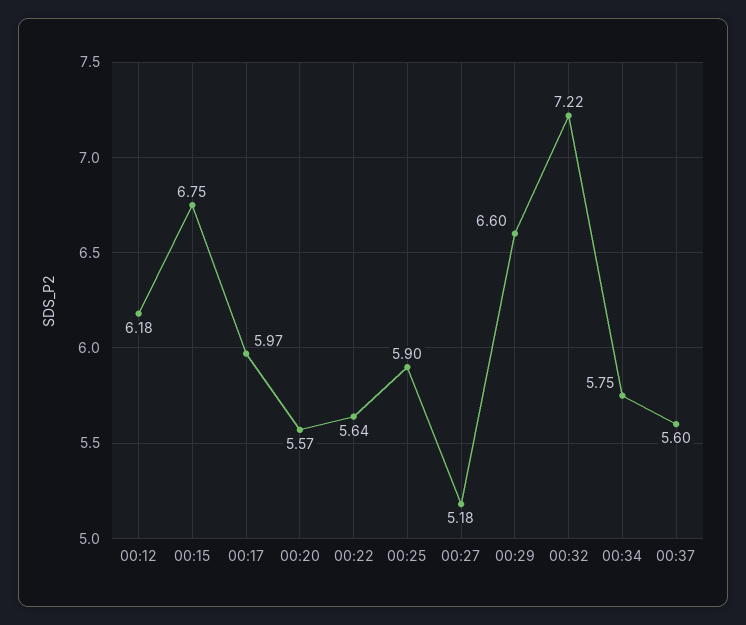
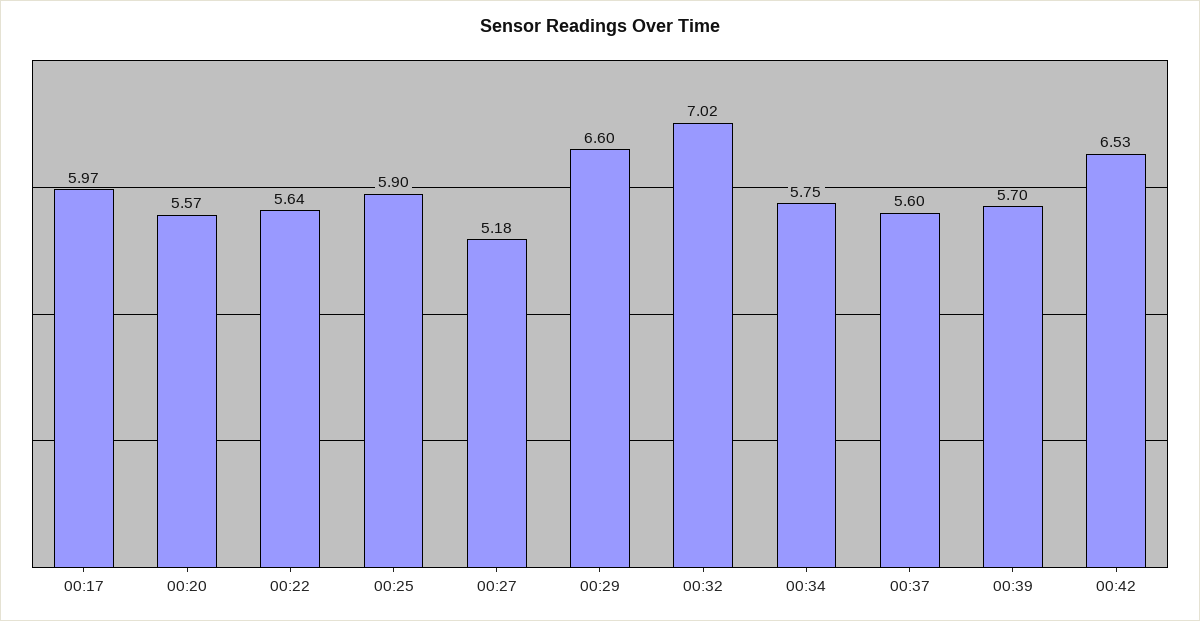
00:12: 6.18 -> none
00:15: 6.75 -> none
00:32: 7.22 -> 7.02
00:39: none -> 5.7
00:42: none -> 6.53

